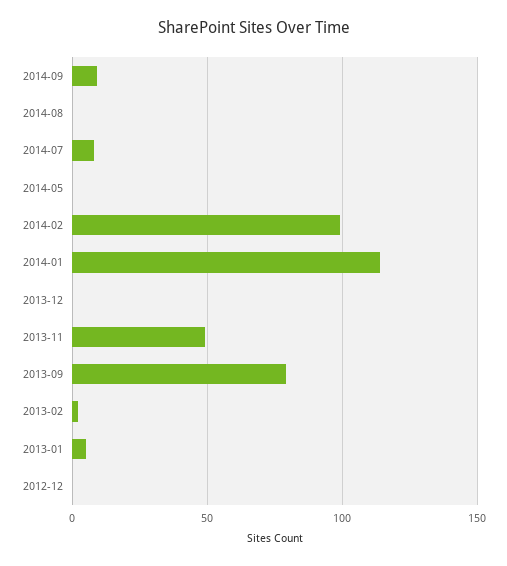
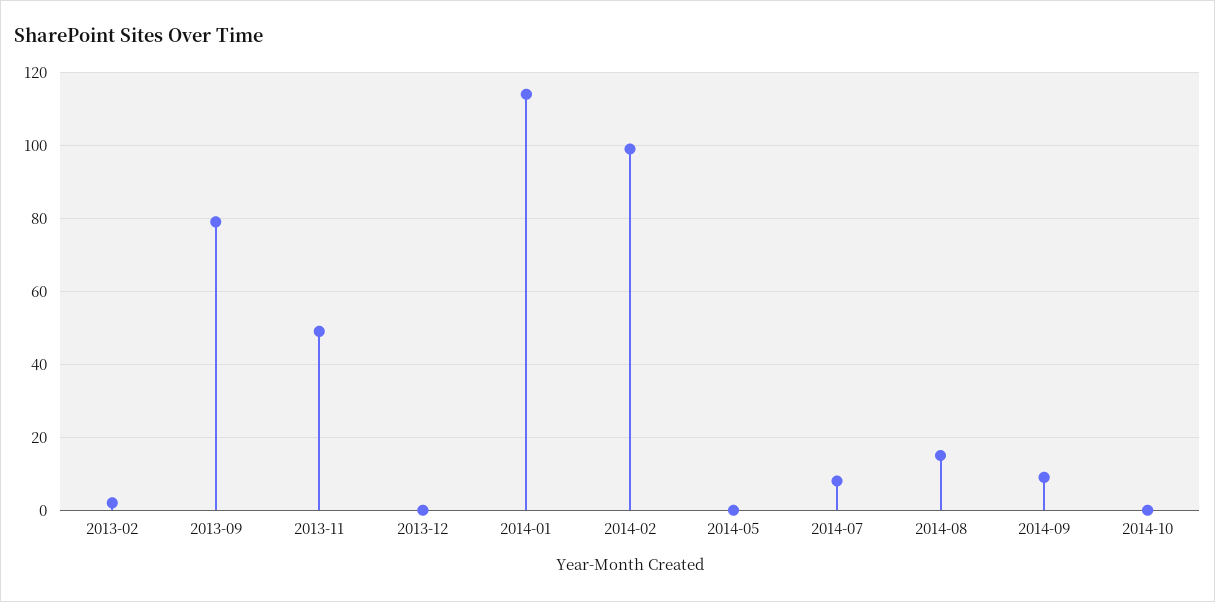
2014-08: 0 -> 15
2013-01: 5 -> none
2012-12: 0 -> none
2014-10: none -> 0

